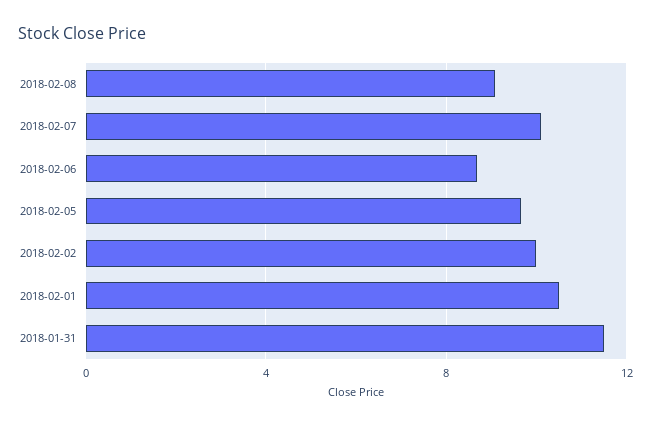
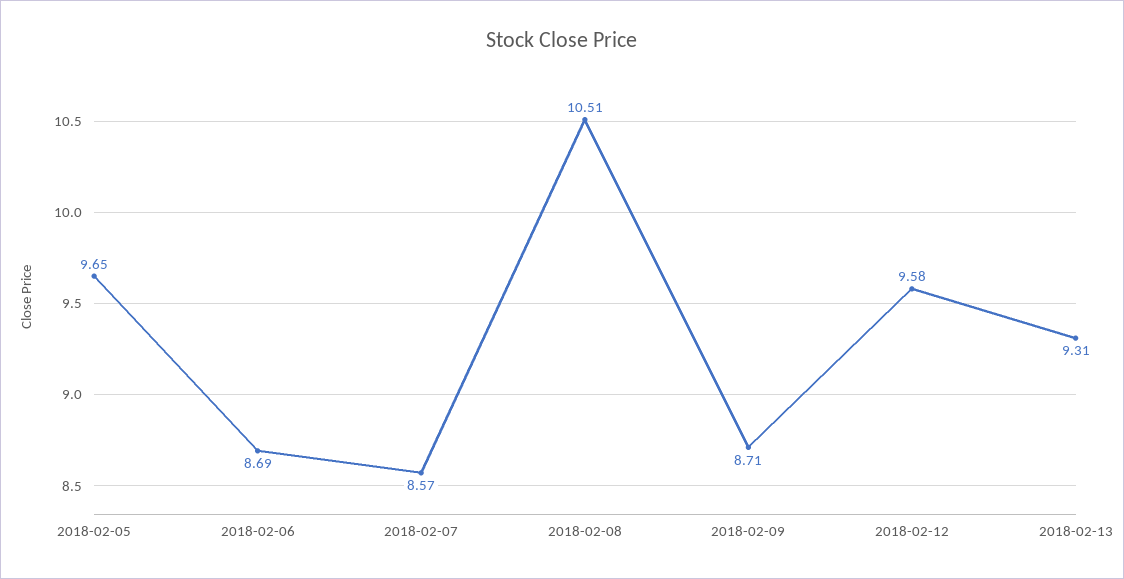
2018-02-08: 9 -> 10.51
2018-02-07: 10 -> 8.57
2018-02-02: 10 -> none
2018-02-01: 10.5 -> none
2018-01-31: 11.5 -> none
2018-02-09: none -> 8.71
2018-02-12: none -> 9.58
2018-02-13: none -> 9.31

